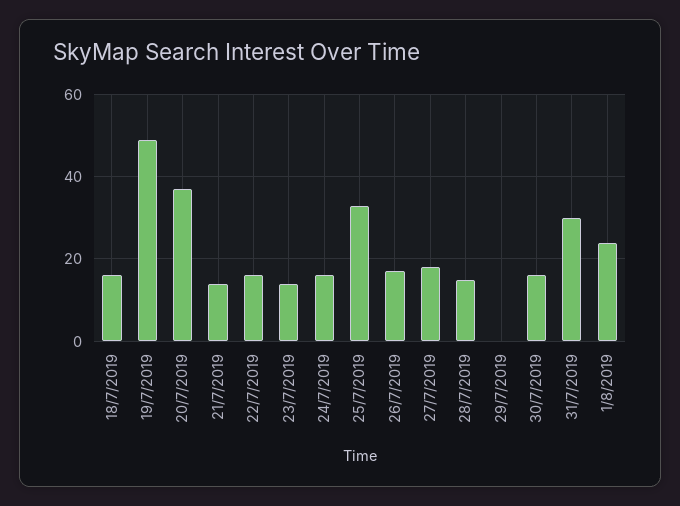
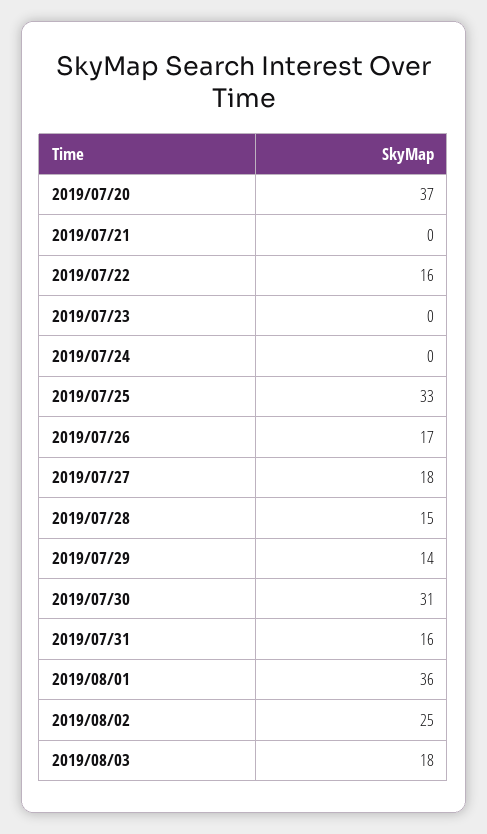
18/7/2019: 15 -> none
19/7/2019: 50 -> none
21/7/2019: 15 -> 0
23/7/2019: 15 -> 0
24/7/2019: 15 -> 0
29/7/2019: 0 -> 14
30/7/2019: 15 -> 31
31/7/2019: 30 -> 16
1/8/2019: 25 -> 36
2019/08/02: none -> 25
2019/08/03: none -> 18

